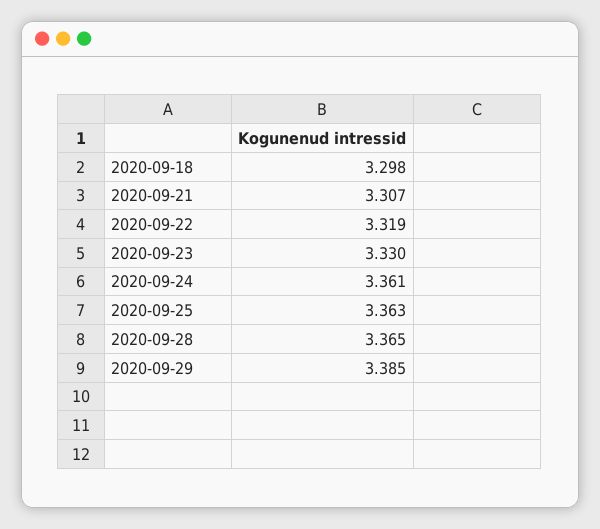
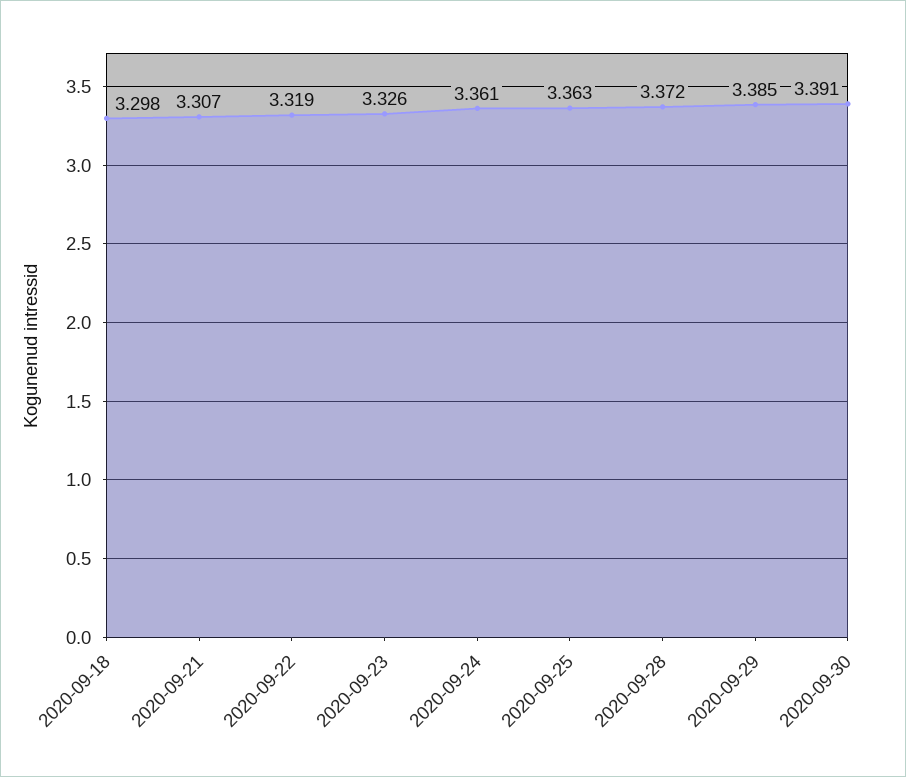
2020-09-23: 3.33 -> 3.326
2020-09-28: 3.365 -> 3.372
2020-09-30: none -> 3.391

